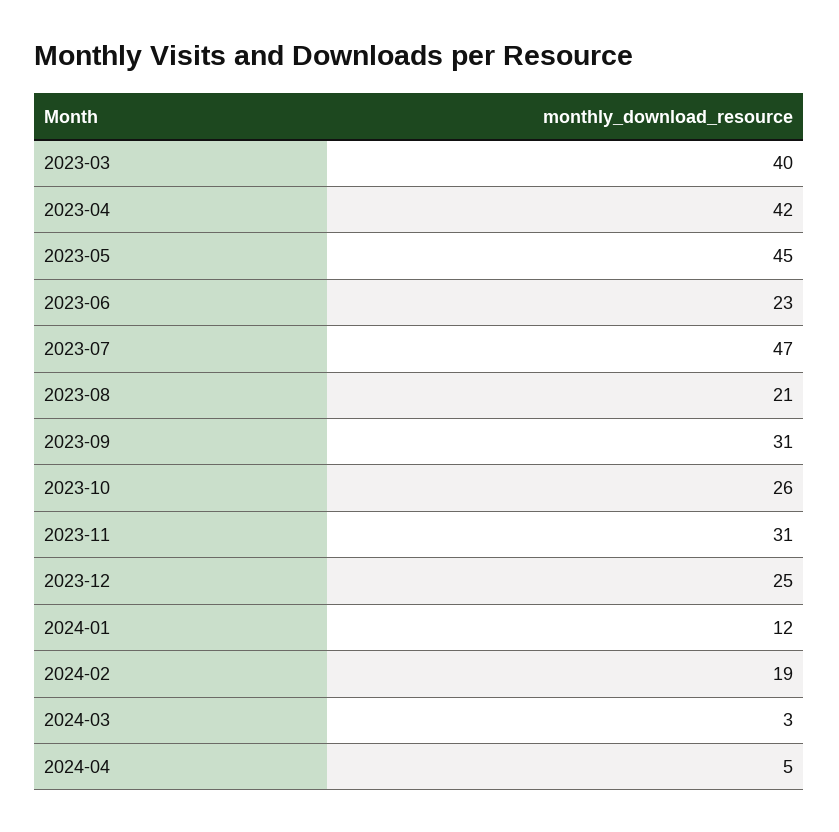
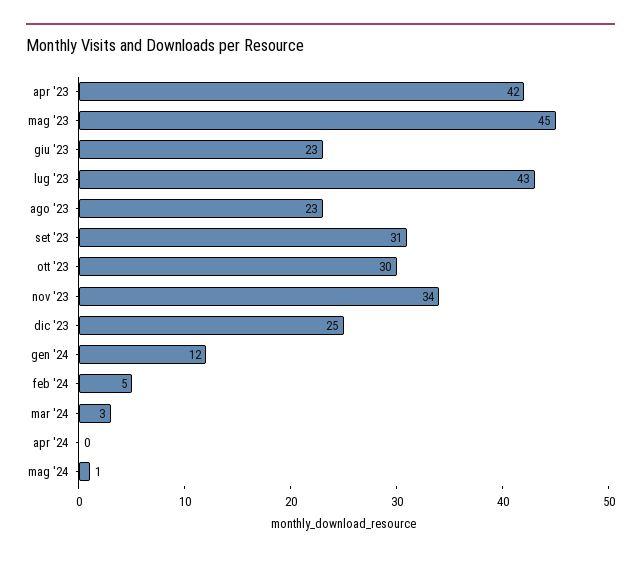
2023-03: 40 -> none
2023-07: 47 -> 43
2023-08: 21 -> 23
2023-10: 26 -> 30
2023-11: 31 -> 34
2024-02: 19 -> 5
2024-04: 5 -> 0
mag '24: none -> 1

